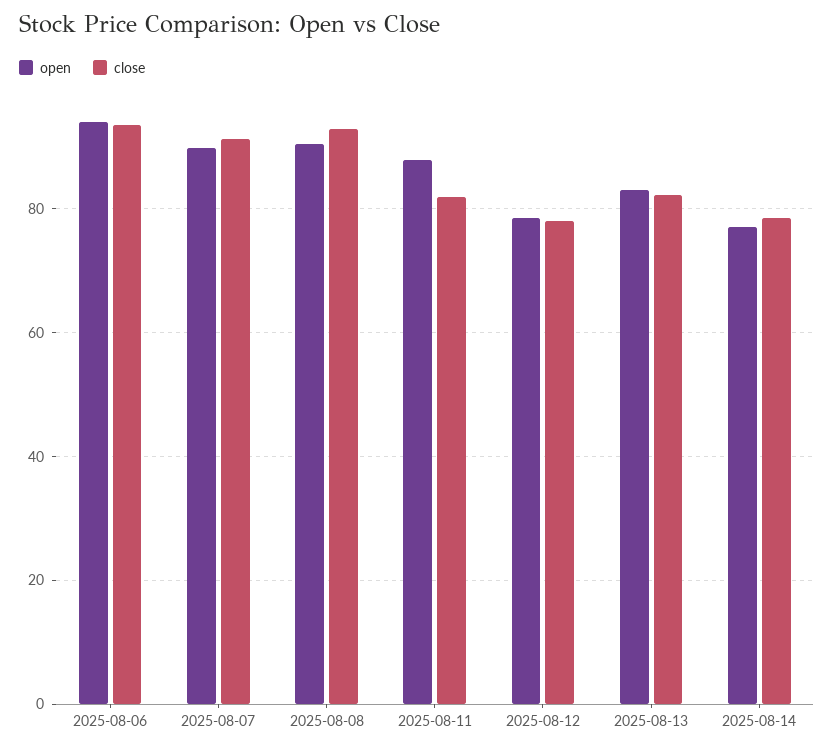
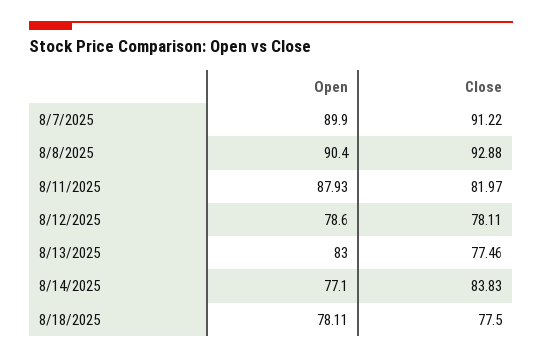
open, 2025-08-06: 94 -> none
close, 2025-08-06: 94 -> none
close, 2025-08-13: 82 -> 77.46
close, 2025-08-14: 78 -> 83.83
open, 8/18/2025: none -> 78.11
close, 8/18/2025: none -> 77.5

